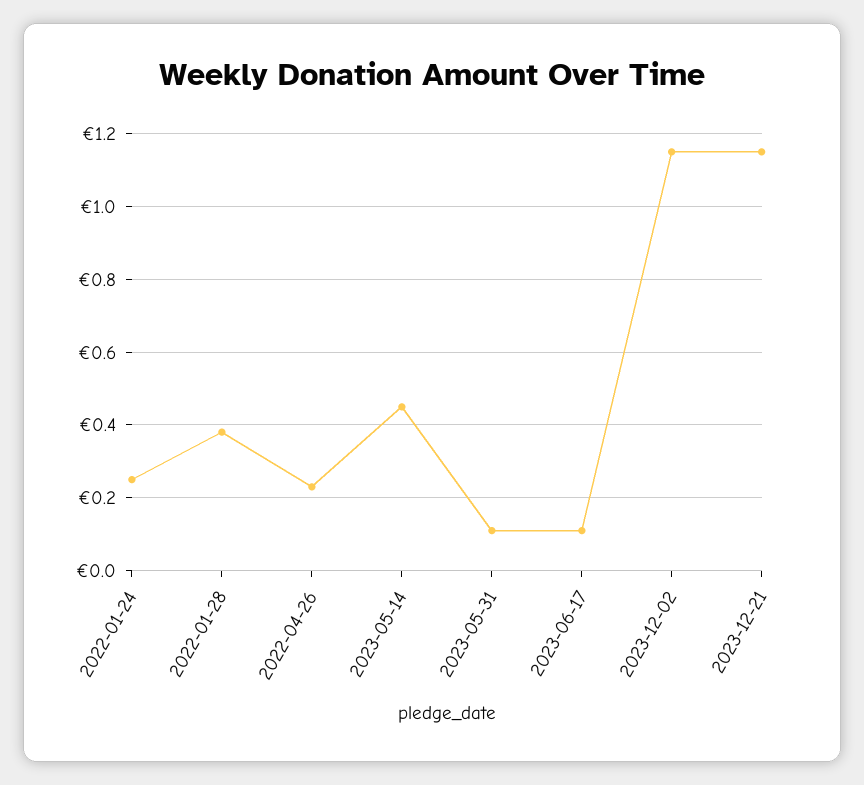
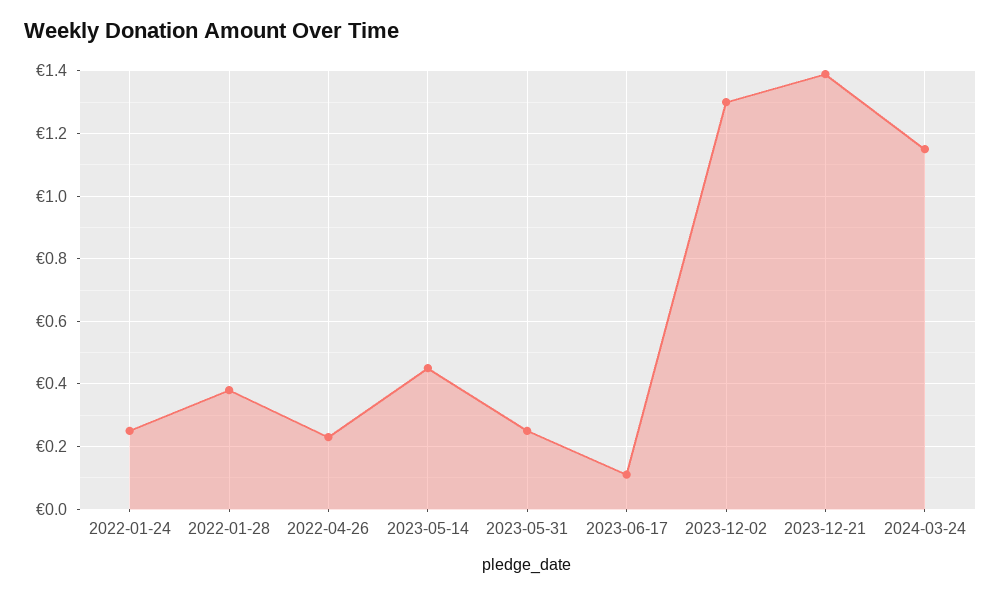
2023-05-31: 0.1 -> 0.25
2023-12-02: 1.15 -> 1.3
2023-12-21: 1.15 -> 1.4
2024-03-24: none -> 1.15

